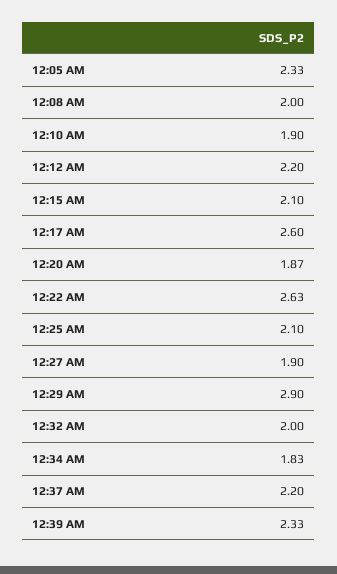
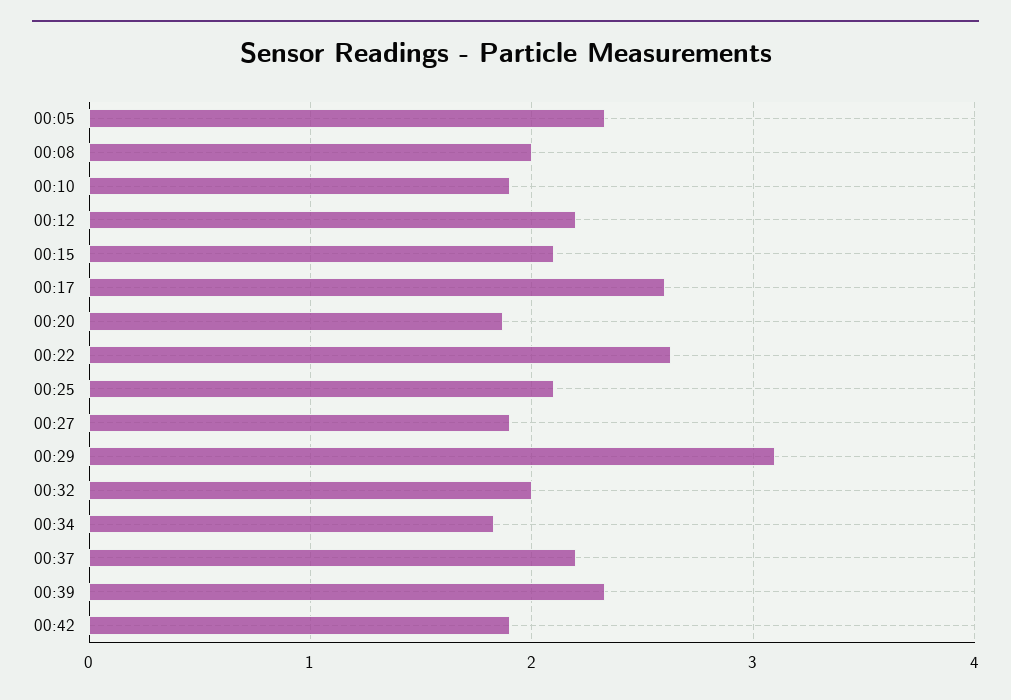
12:29 AM: 2.9 -> 3.1
00:42: none -> 1.9

